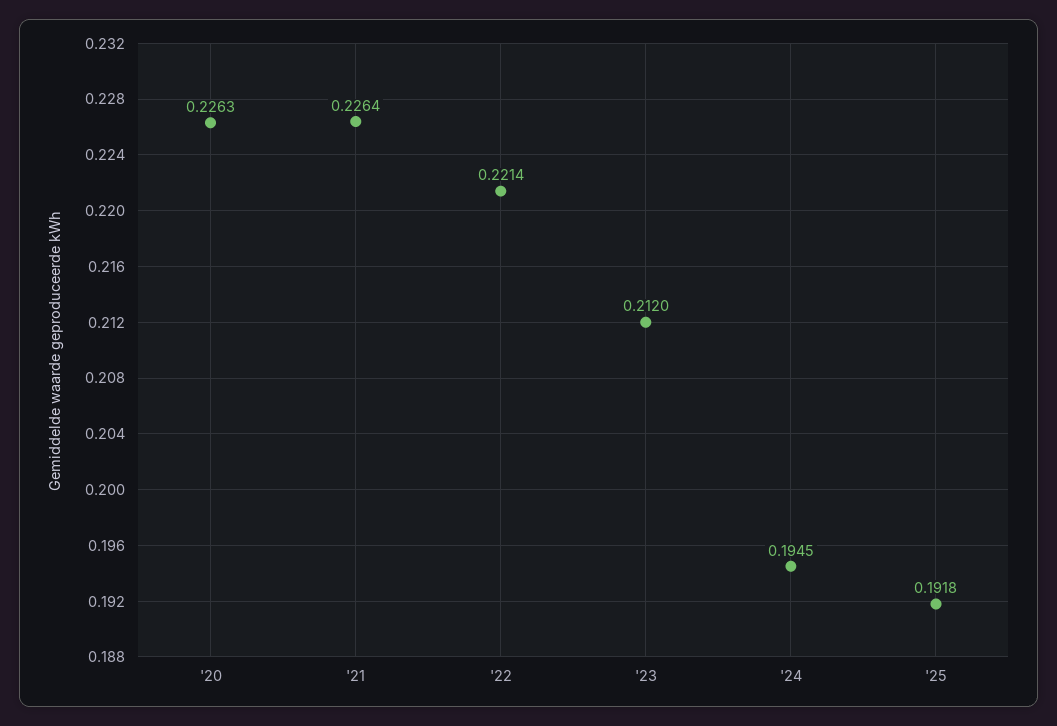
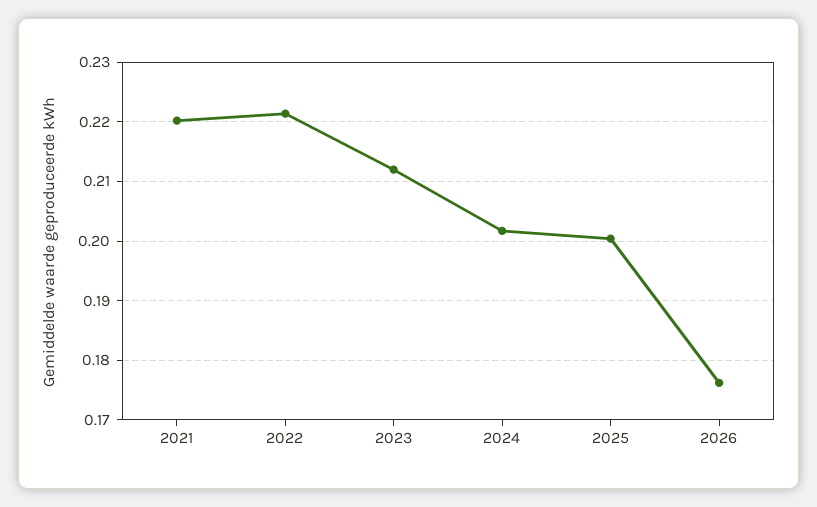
'20: 0.2263 -> none
'21: 0.2264 -> 0.22
'24: 0.1945 -> 0.202
'25: 0.1918 -> 0.2
2026: none -> 0.176

